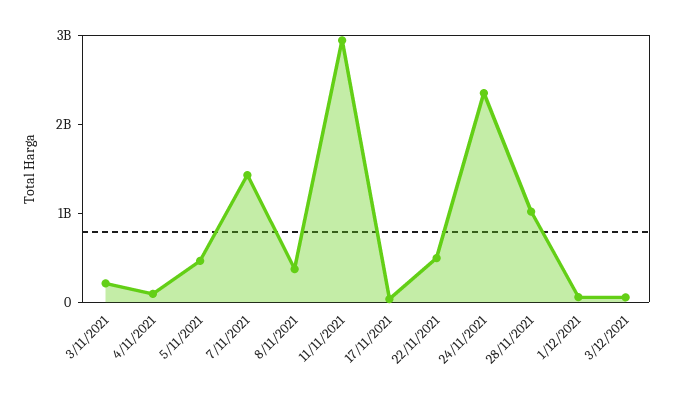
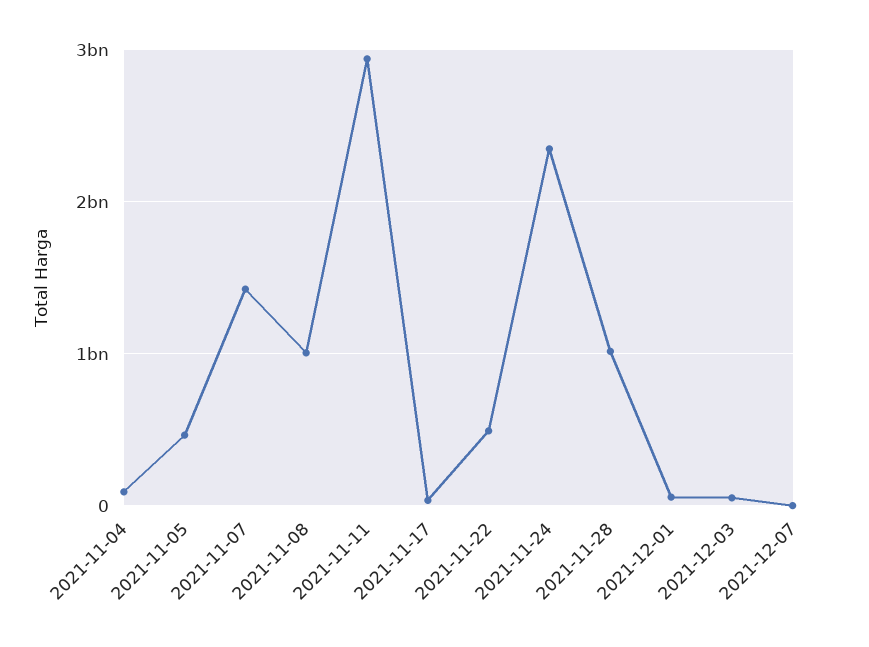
3/11/2021: 200000000 -> none
8/11/2021: 400000000 -> 1000000000
2021-12-07: none -> 0

